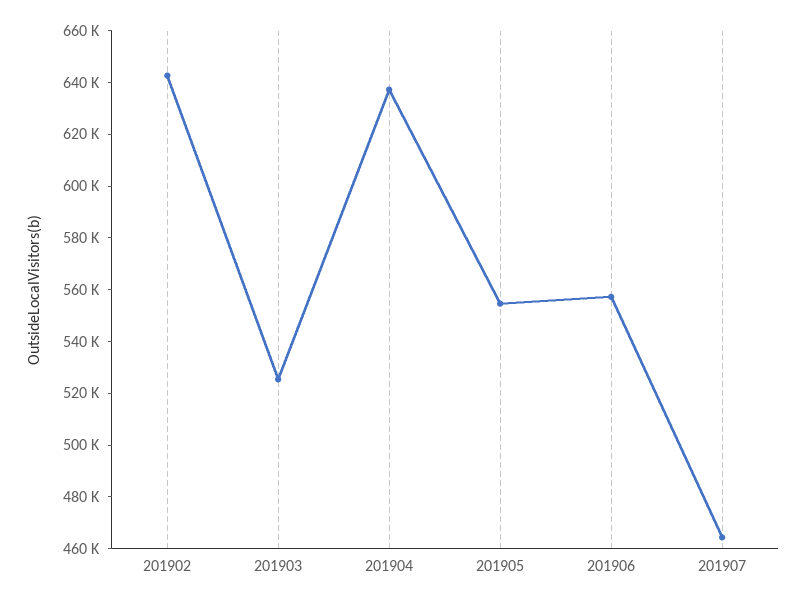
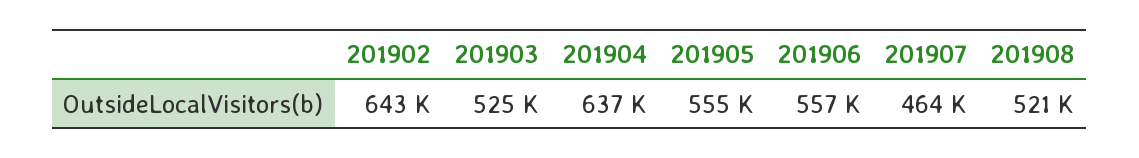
201908: none -> 521000

